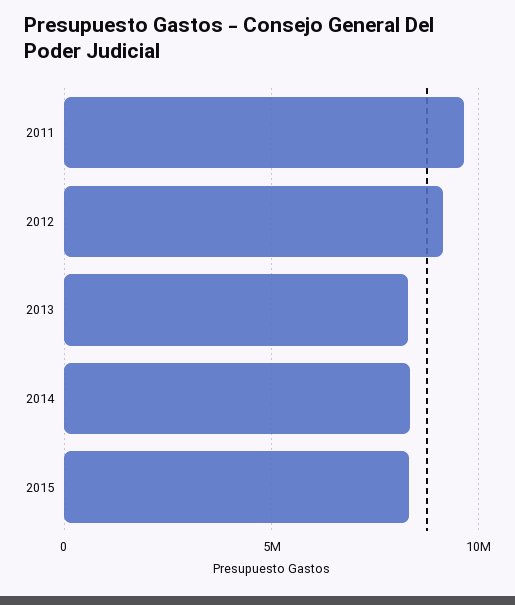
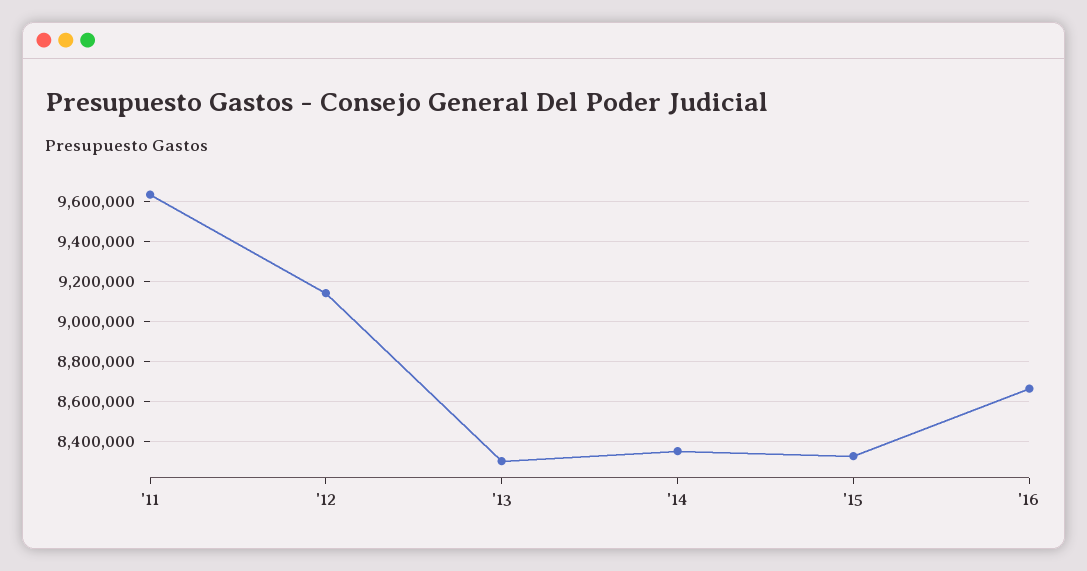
'16: none -> 8650000

